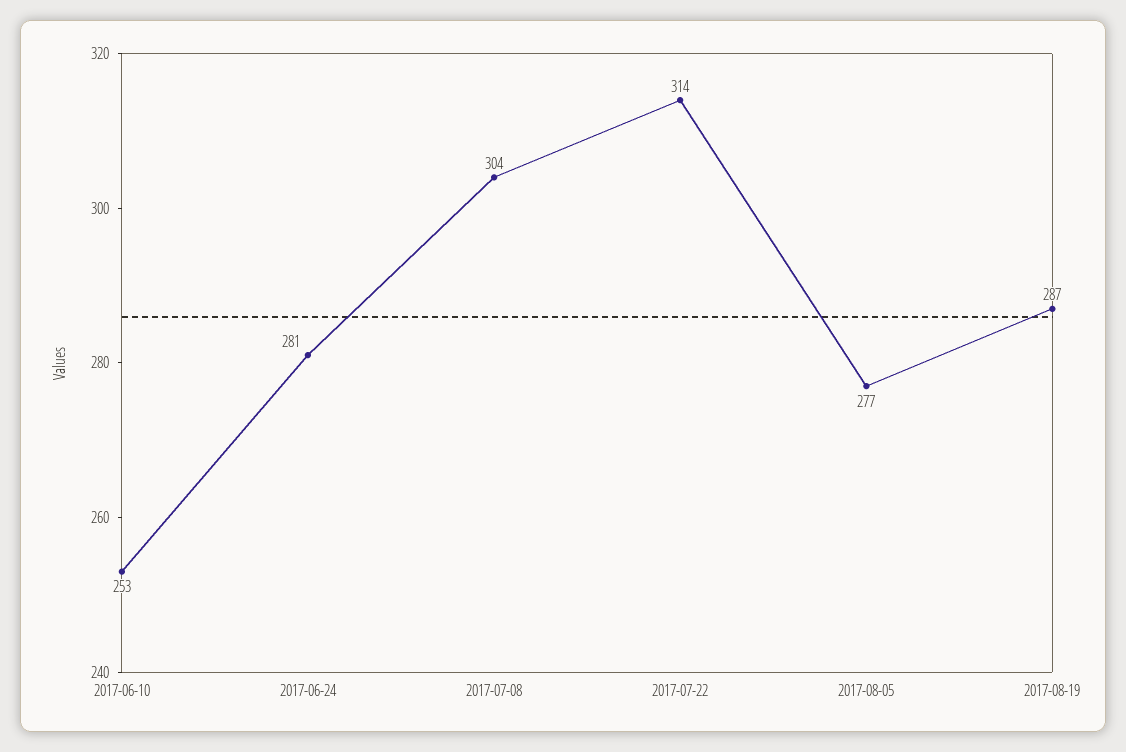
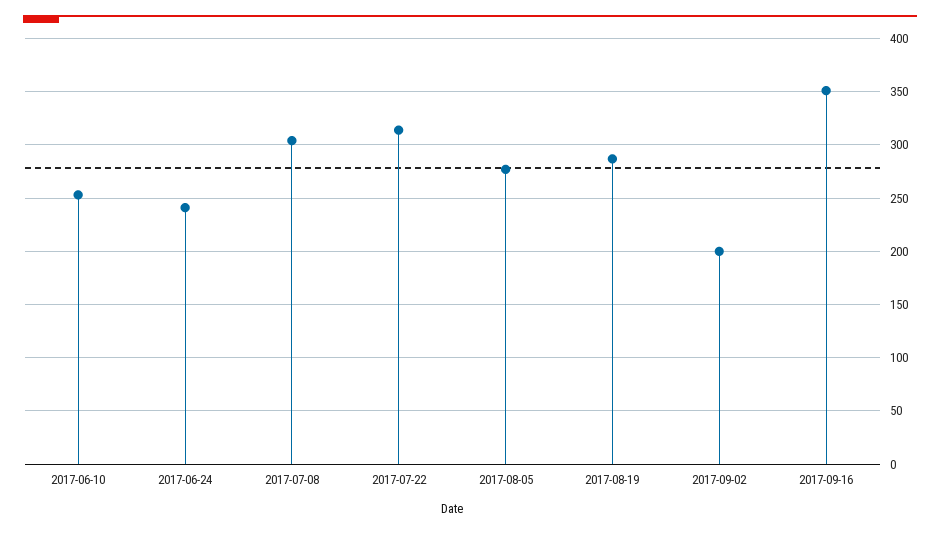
2017-06-24: 281 -> 240
2017-09-02: none -> 200
2017-09-16: none -> 350

